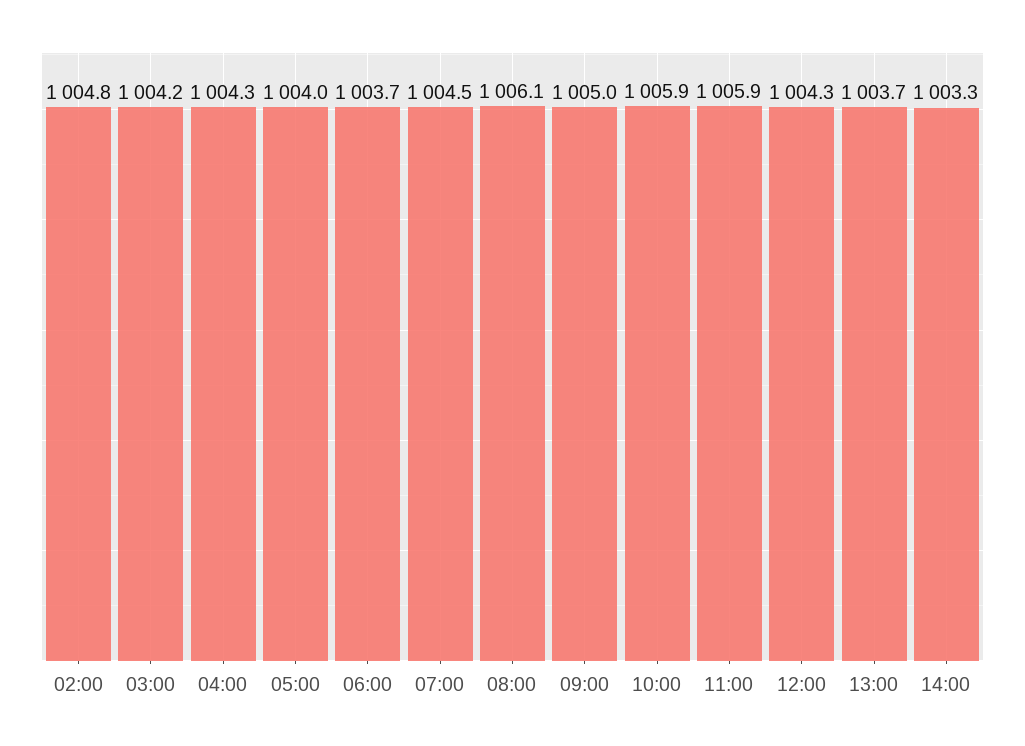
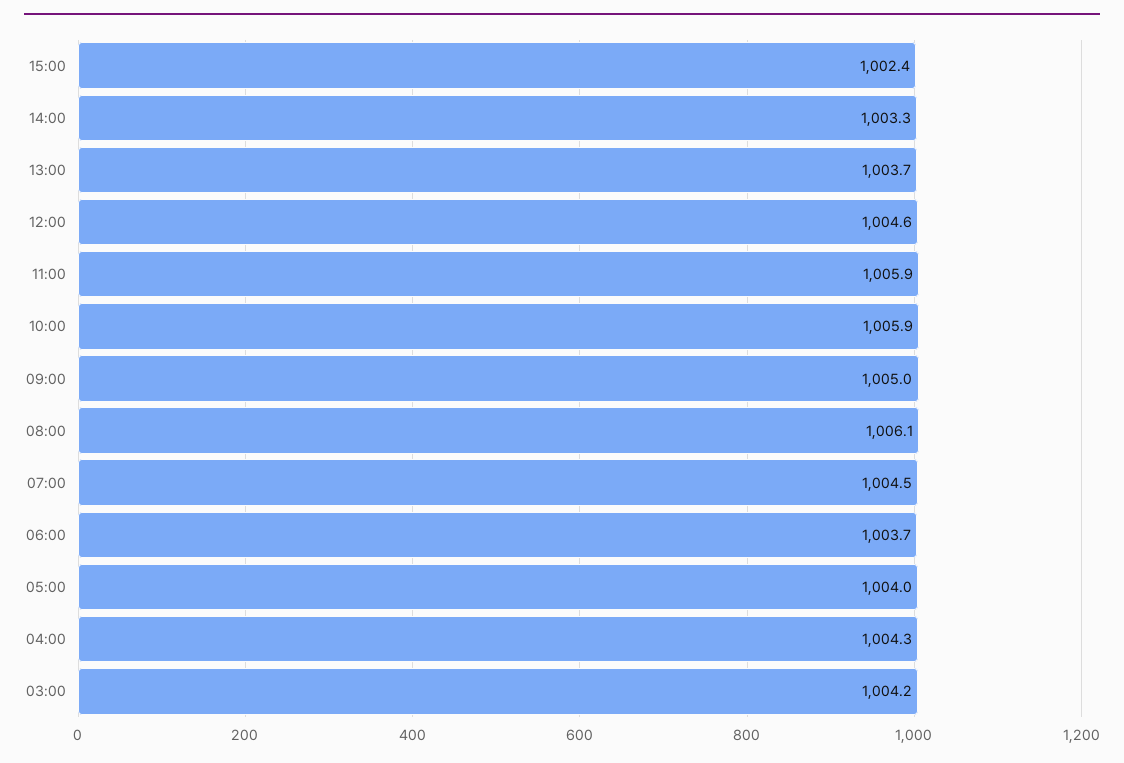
02:00: 1004.8 -> none
12:00: 1004.3 -> 1004.6
15:00: none -> 1002.4

